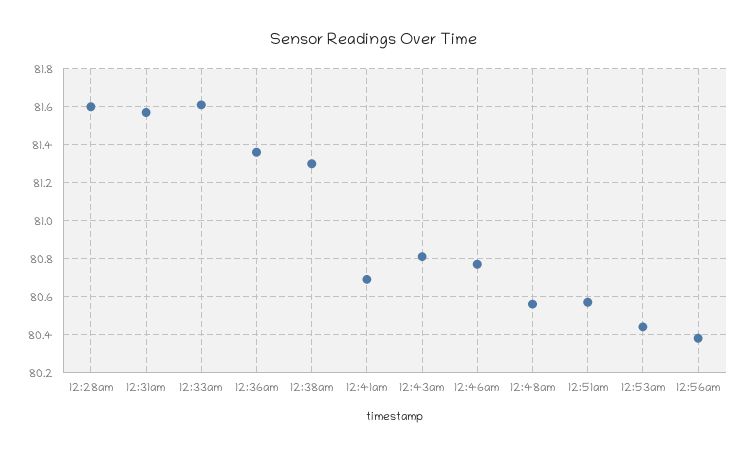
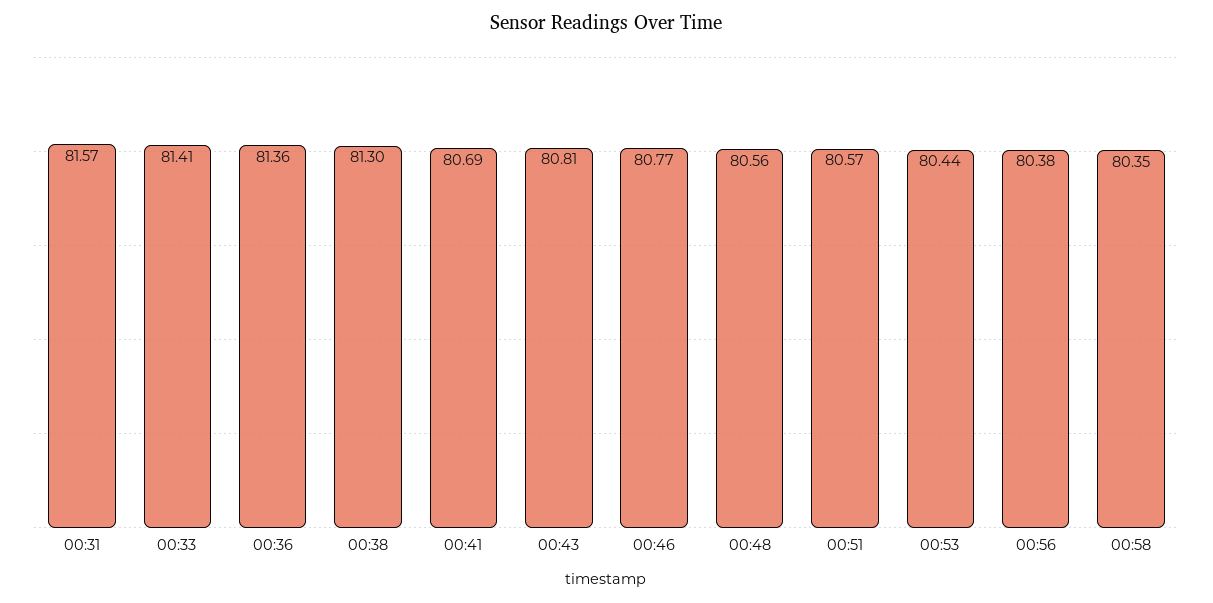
12:28am: 81.6 -> none
12:33am: 81.6 -> 81.41
00:58: none -> 80.35

